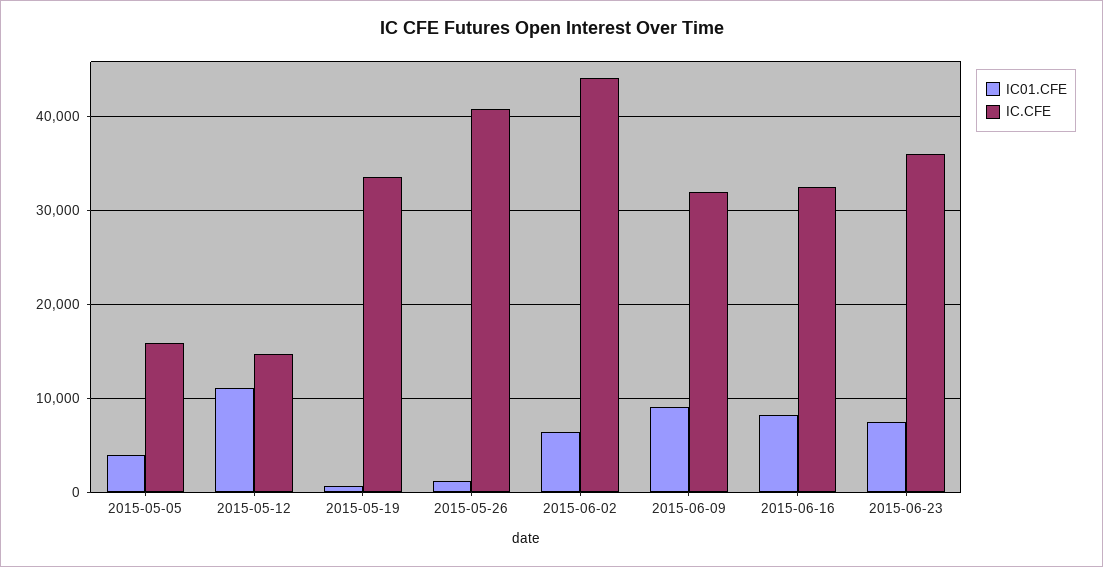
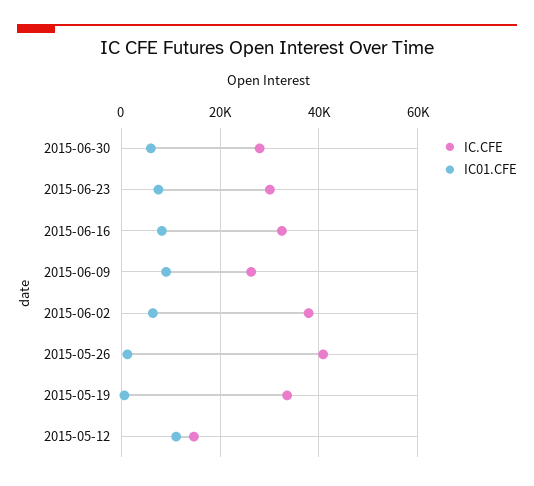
IC01.CFE, 2015-05-05: 4000 -> none
IC.CFE, 2015-05-05: 16000 -> none
IC.CFE, 2015-06-02: 44000 -> 38000
IC.CFE, 2015-06-09: 32000 -> 26000
IC.CFE, 2015-06-23: 36000 -> 30000
IC.CFE, 2015-06-30: none -> 28000
IC01.CFE, 2015-06-30: none -> 6000

